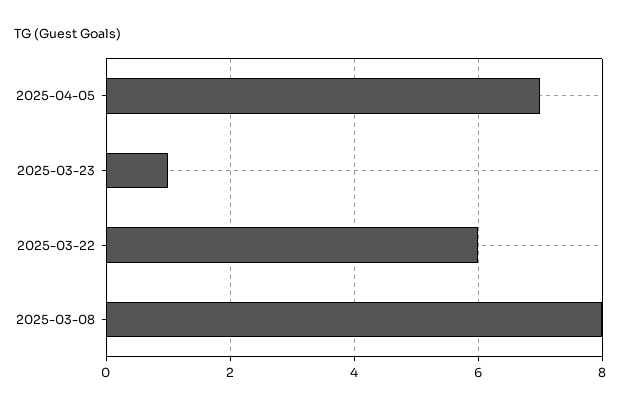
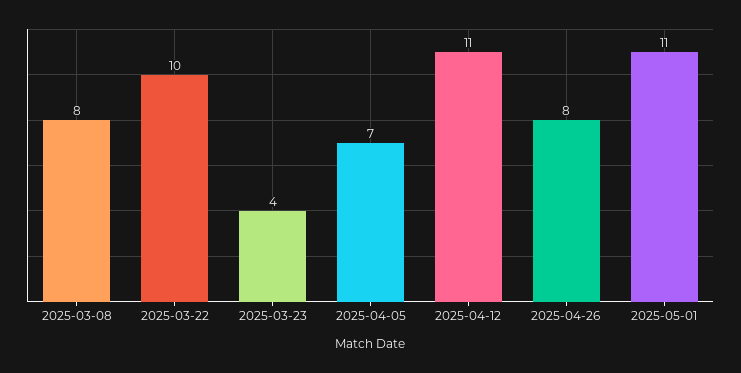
2025-03-23: 1 -> 4
2025-03-22: 6 -> 10
2025-04-12: none -> 11
2025-04-26: none -> 8
2025-05-01: none -> 11

